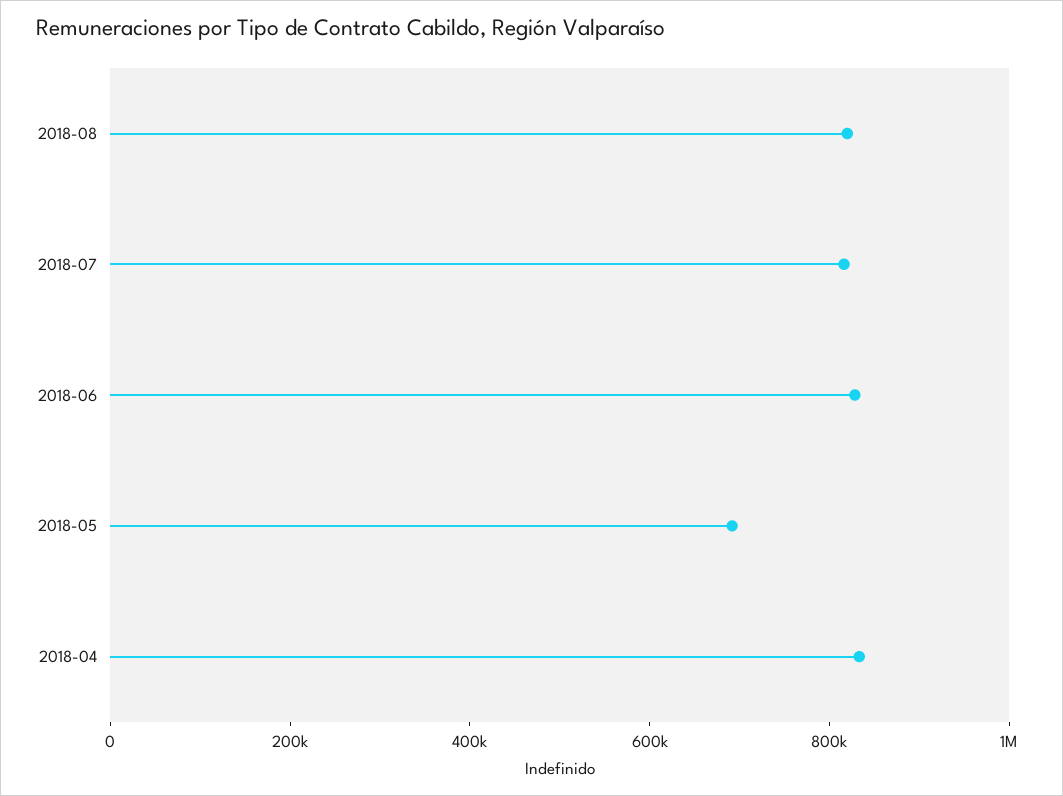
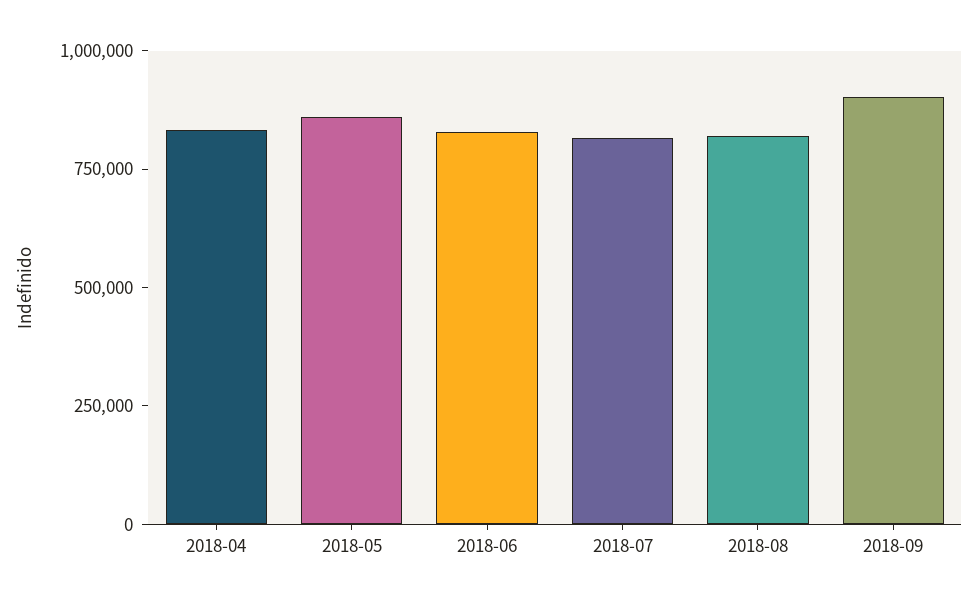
2018-05: 700000 -> 850000
2018-09: none -> 900000

